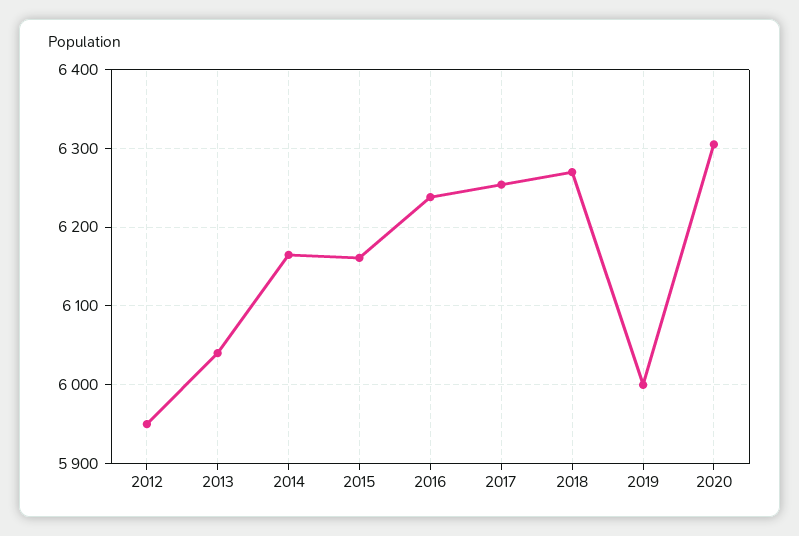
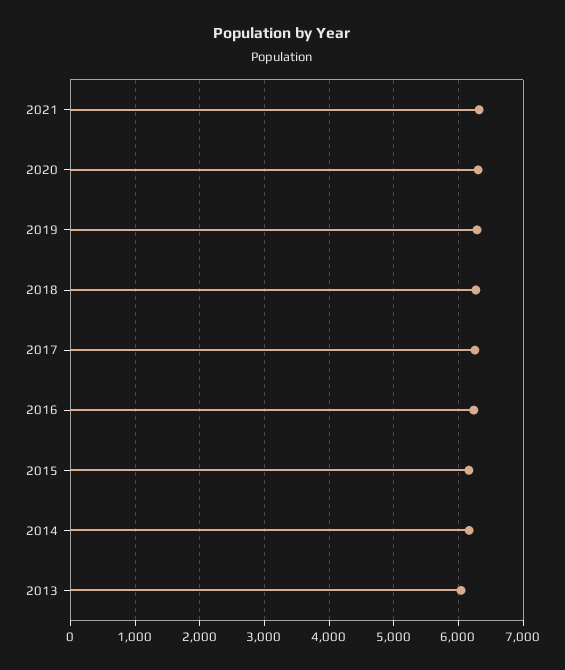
2012: 5950 -> none
2019: 6000 -> 6300
2021: none -> 6300

